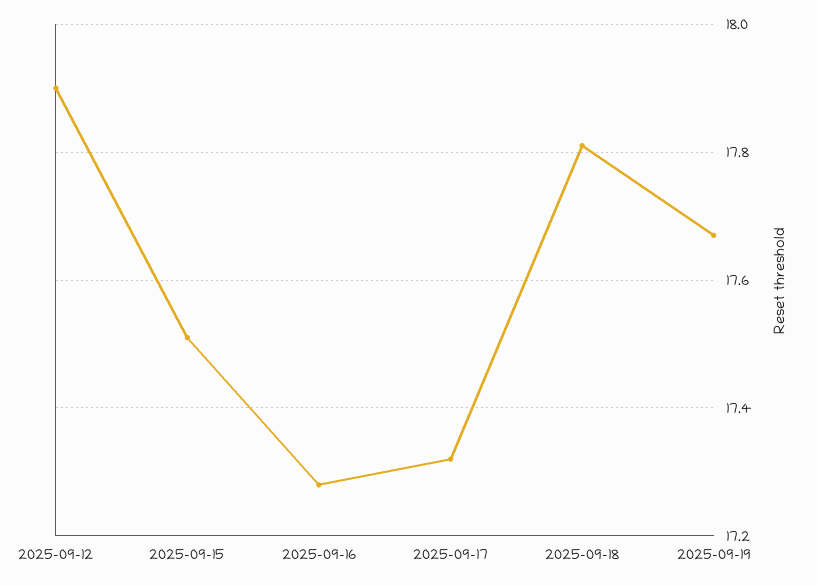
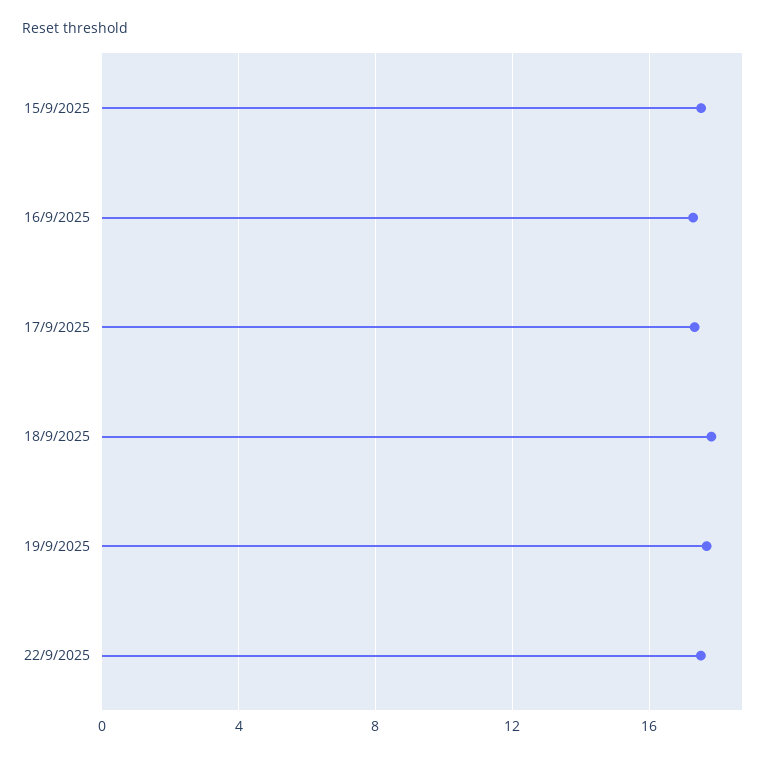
2025-09-12: 17.9 -> none
22/9/2025: none -> 17.5

